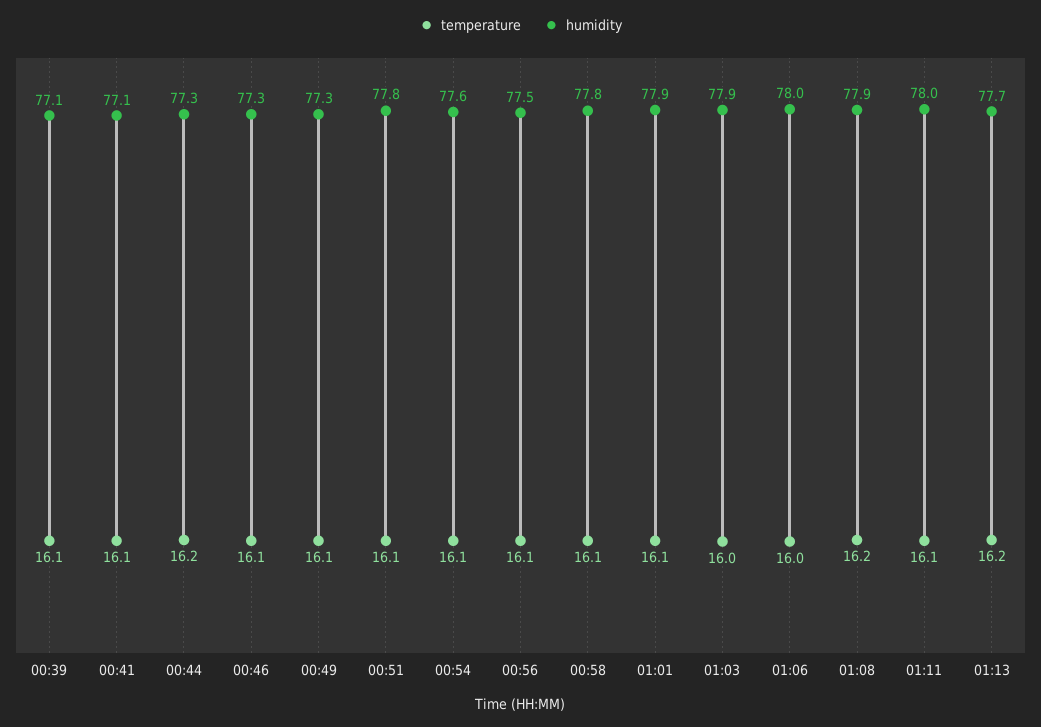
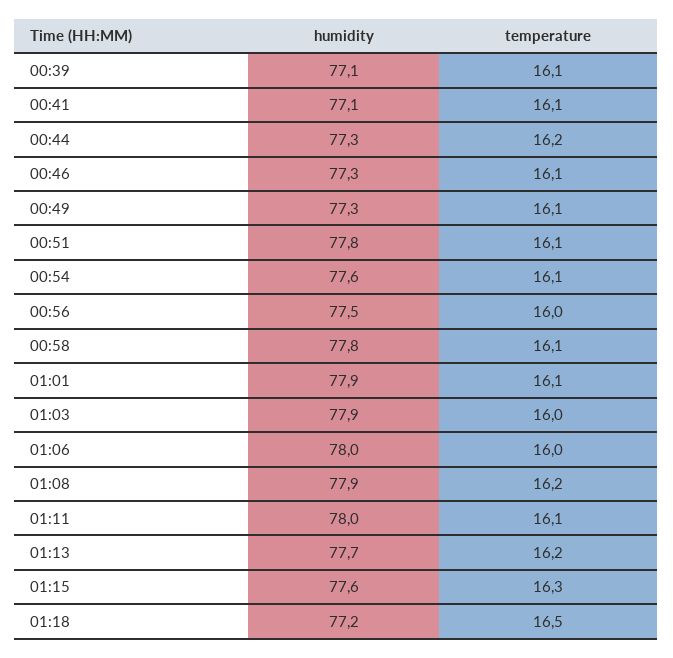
temperature, 00:56: 16.1 -> 16
humidity, 01:15: none -> 77.6
temperature, 01:15: none -> 16.3
humidity, 01:18: none -> 77.2
temperature, 01:18: none -> 16.5

